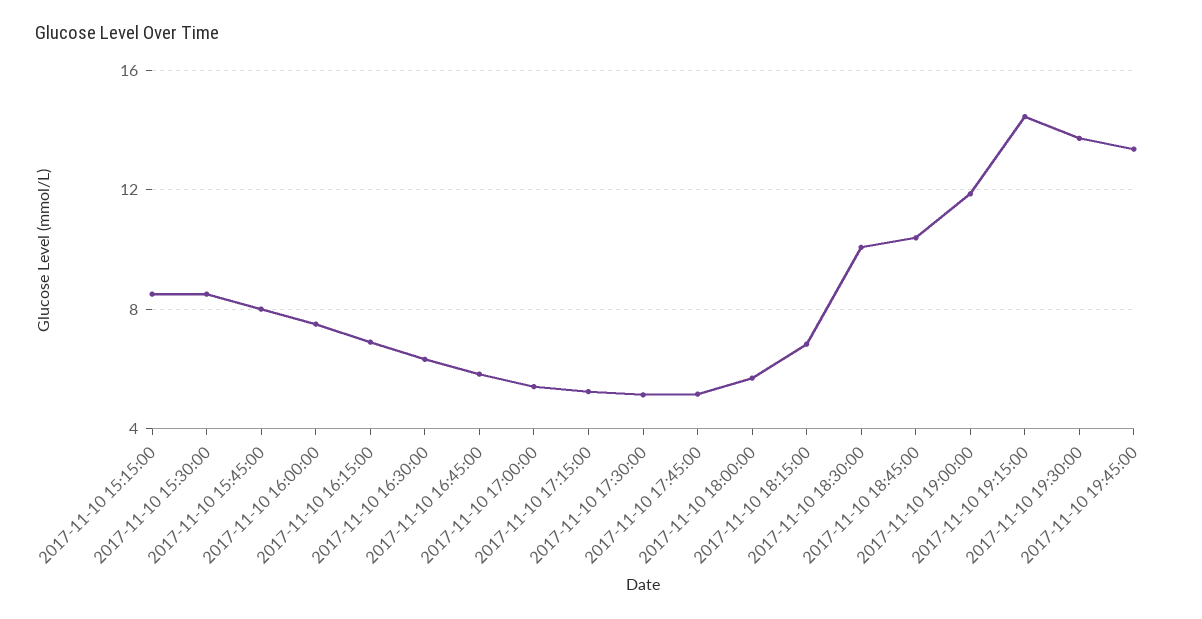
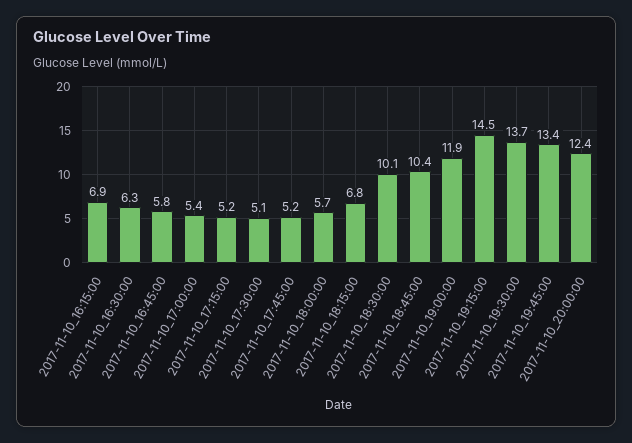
2017-11-10 15:15:00: 8.5 -> none
2017-11-10 15:30:00: 8.5 -> none
2017-11-10 15:45:00: 8 -> none
2017-11-10 16:00:00: 7.5 -> none
2017-11-10_20:00:00: none -> 12.4

